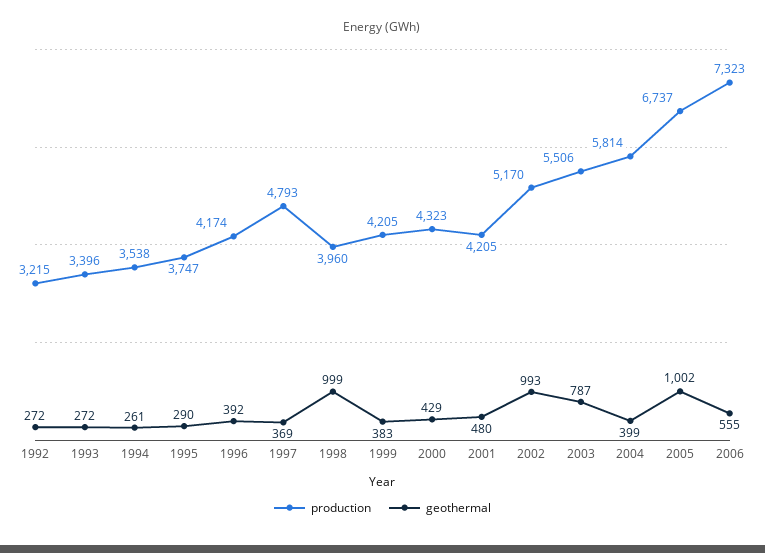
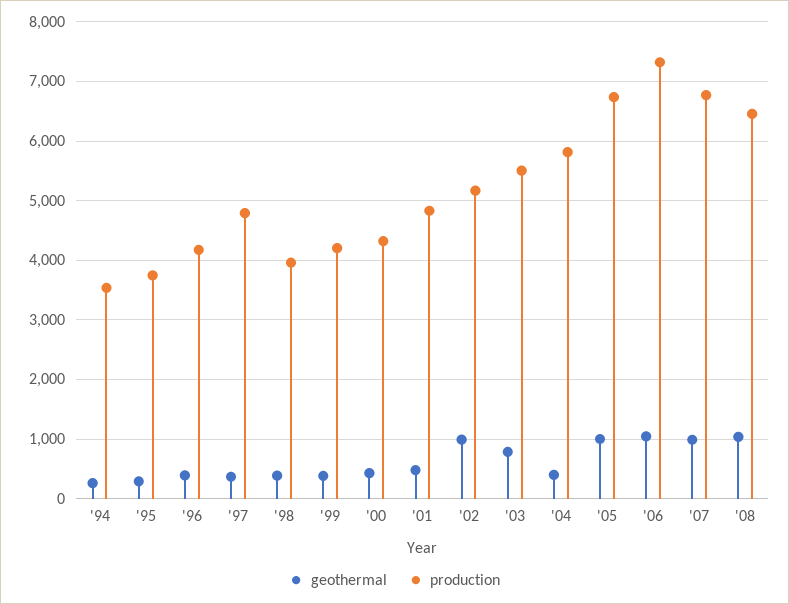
production, 1992: 3215 -> none
geothermal, 1992: 272 -> none
production, 1993: 3396 -> none
geothermal, 1993: 272 -> none
geothermal, 1998: 999 -> 400
production, 2001: 4205 -> 4800
geothermal, 2006: 555 -> 1000
geothermal, '07: none -> 1000
production, '07: none -> 6800
geothermal, '08: none -> 1000
production, '08: none -> 6400

